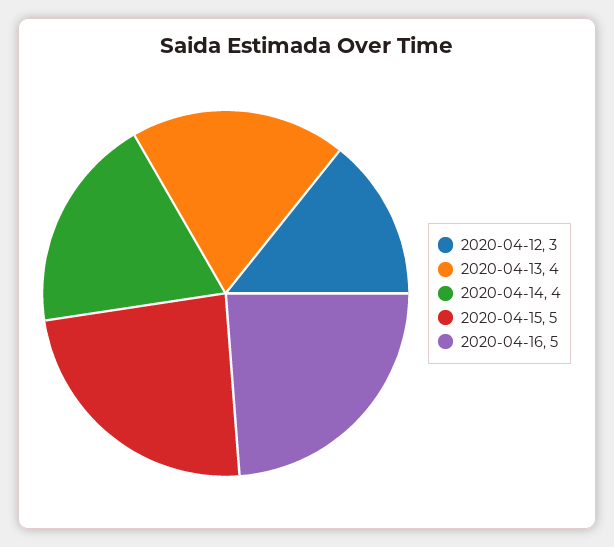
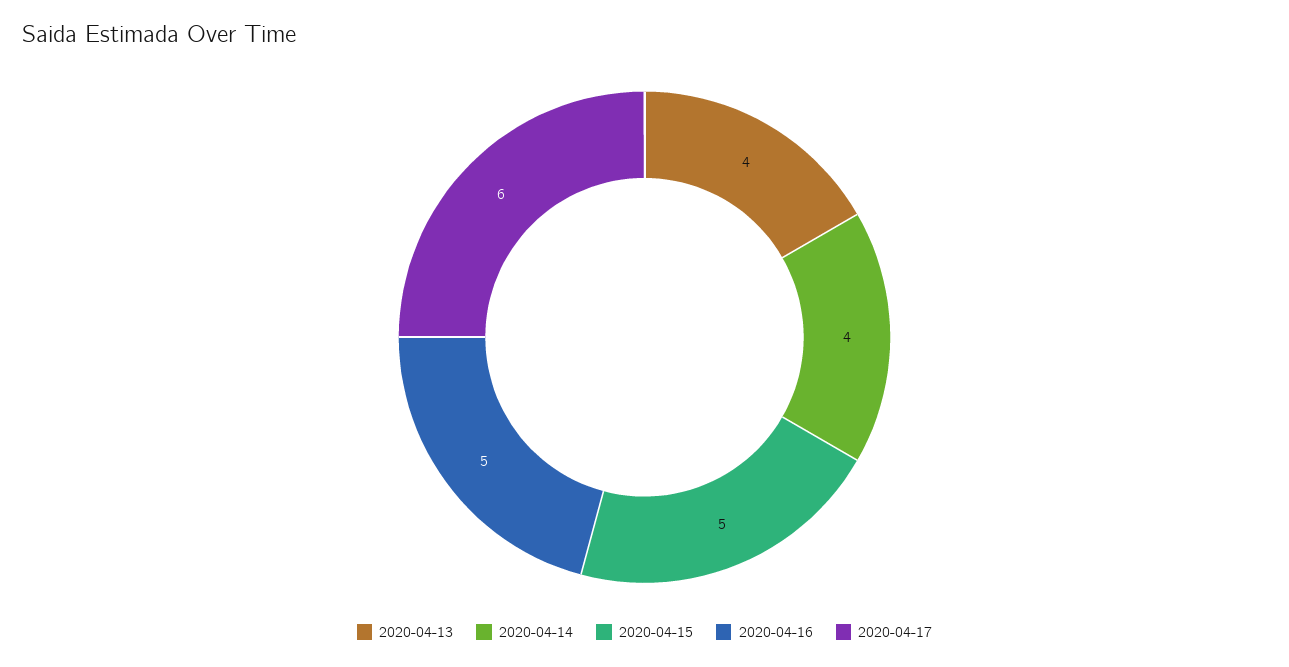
2020-04-12: 3 -> none
2020-04-17: none -> 6

